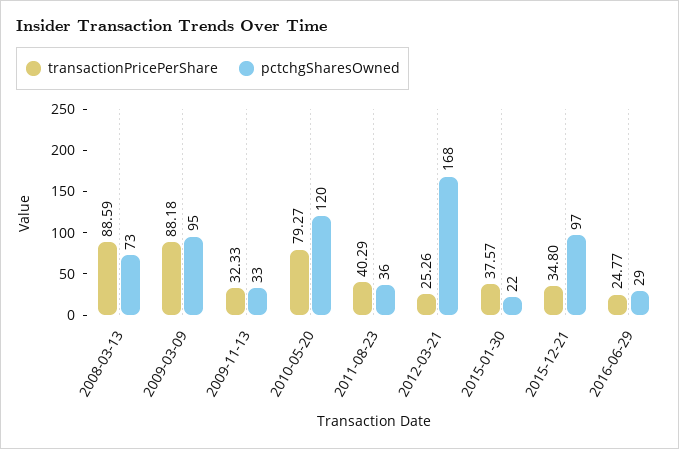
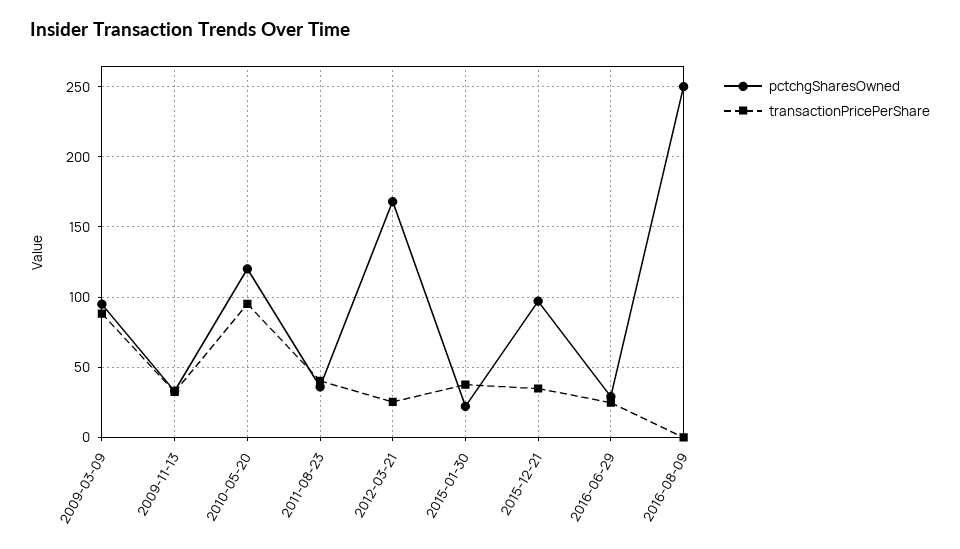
transactionPricePerShare, 2008-03-13: 88.59 -> none
pctchgSharesOwned, 2008-03-13: 73 -> none
transactionPricePerShare, 2010-05-20: 79.27 -> 95
pctchgSharesOwned, 2016-08-09: none -> 250
transactionPricePerShare, 2016-08-09: none -> 0

